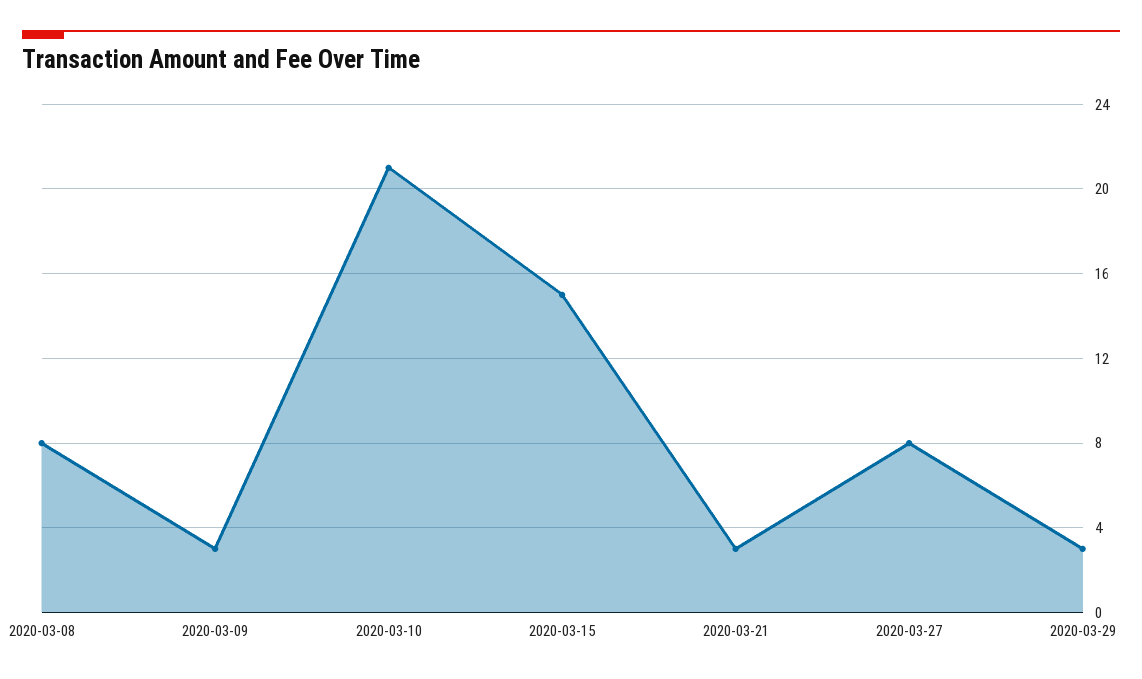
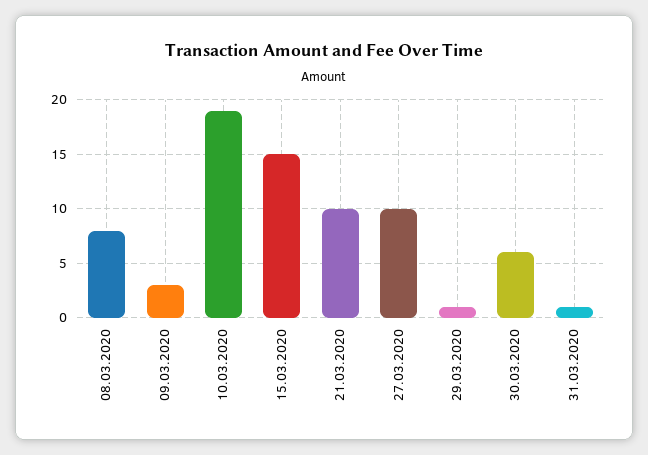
2020-03-10: 21 -> 19
2020-03-21: 3 -> 10
2020-03-27: 8 -> 10
2020-03-29: 3 -> 1
30.03.2020: none -> 6
31.03.2020: none -> 1

